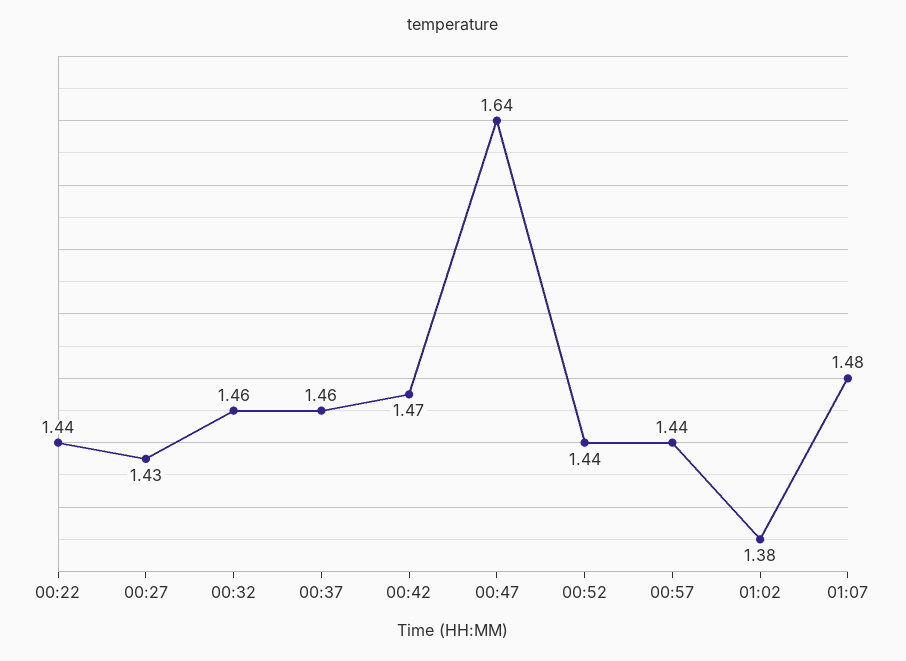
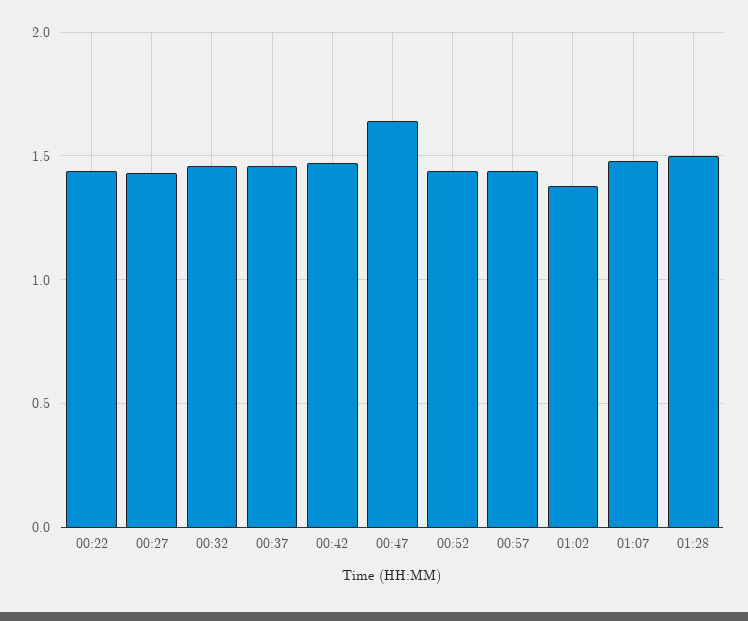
01:28: none -> 1.5

